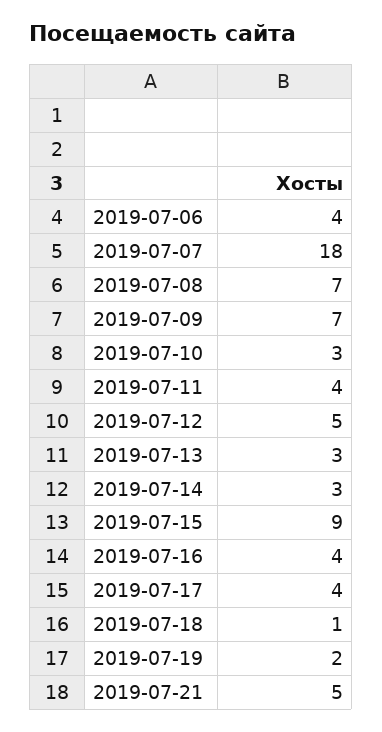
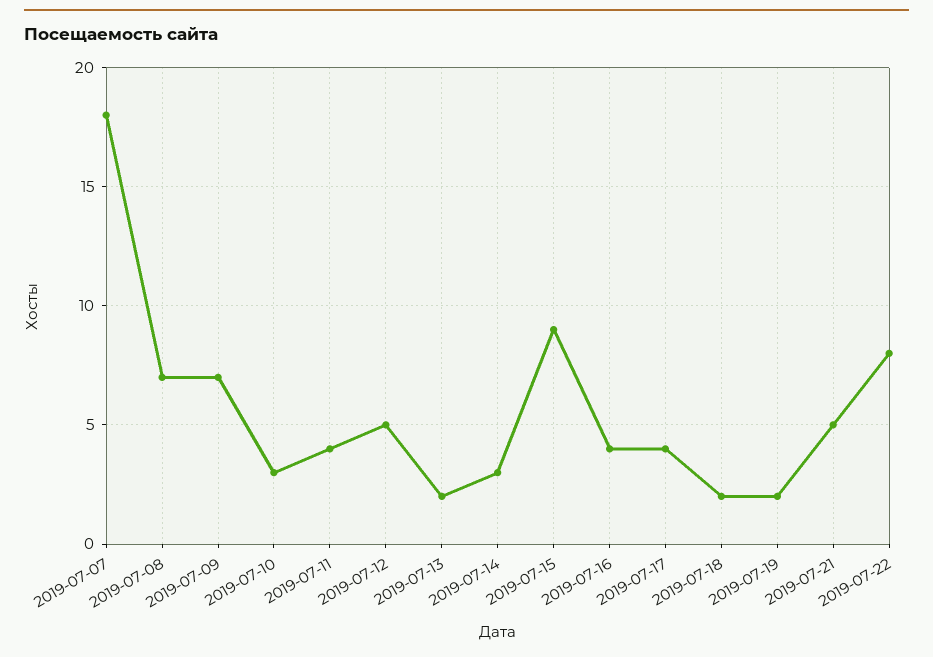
2019-07-06: 4 -> none
2019-07-13: 3 -> 2
2019-07-18: 1 -> 2
2019-07-22: none -> 8

